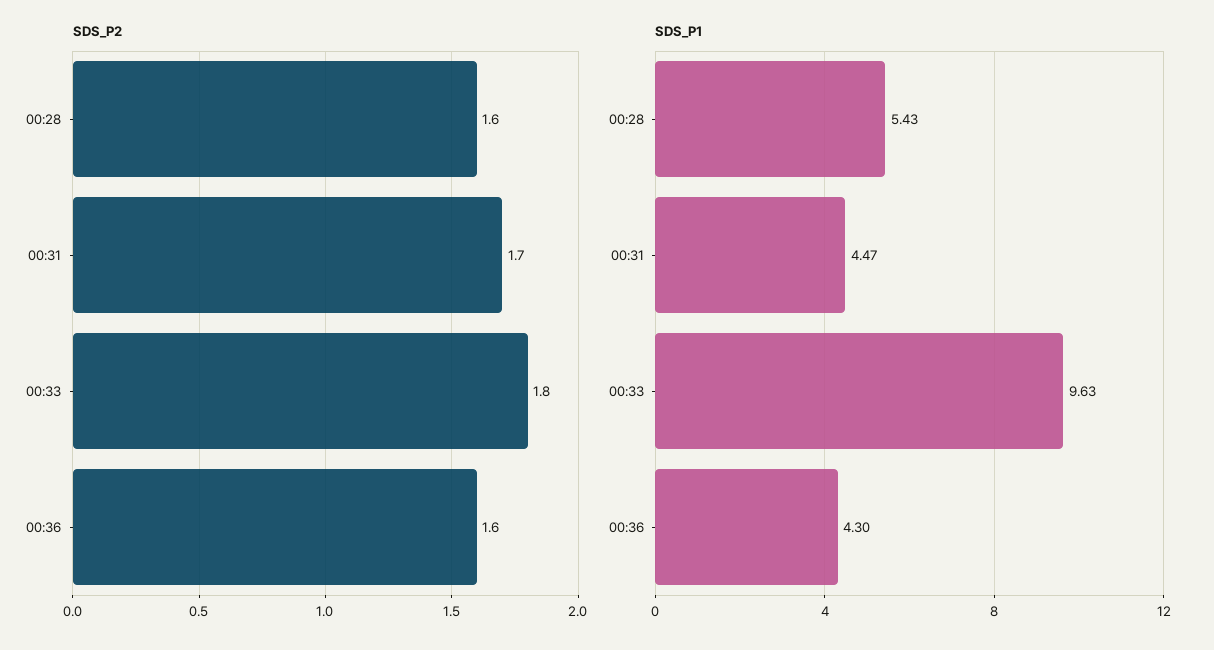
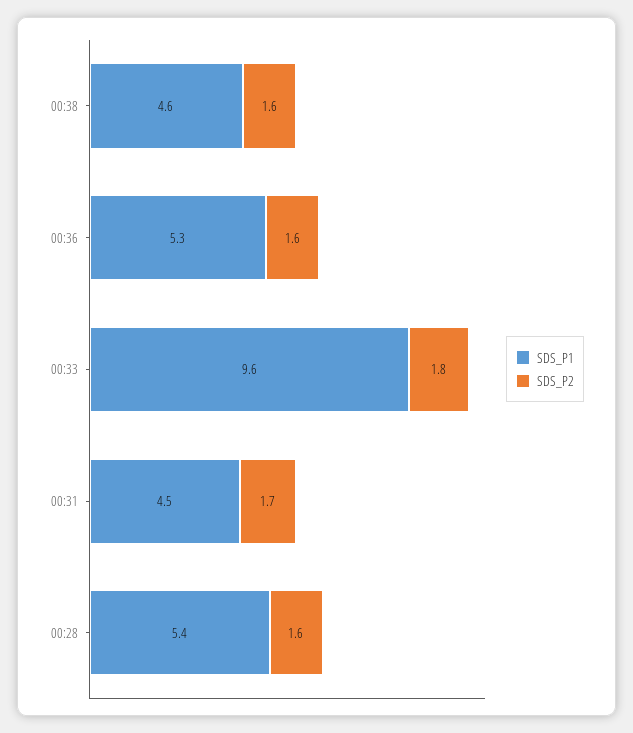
SDS_P1, 00:36: 4.3 -> 5.3
SDS_P1, 00:38: none -> 4.6
SDS_P2, 00:38: none -> 1.6

